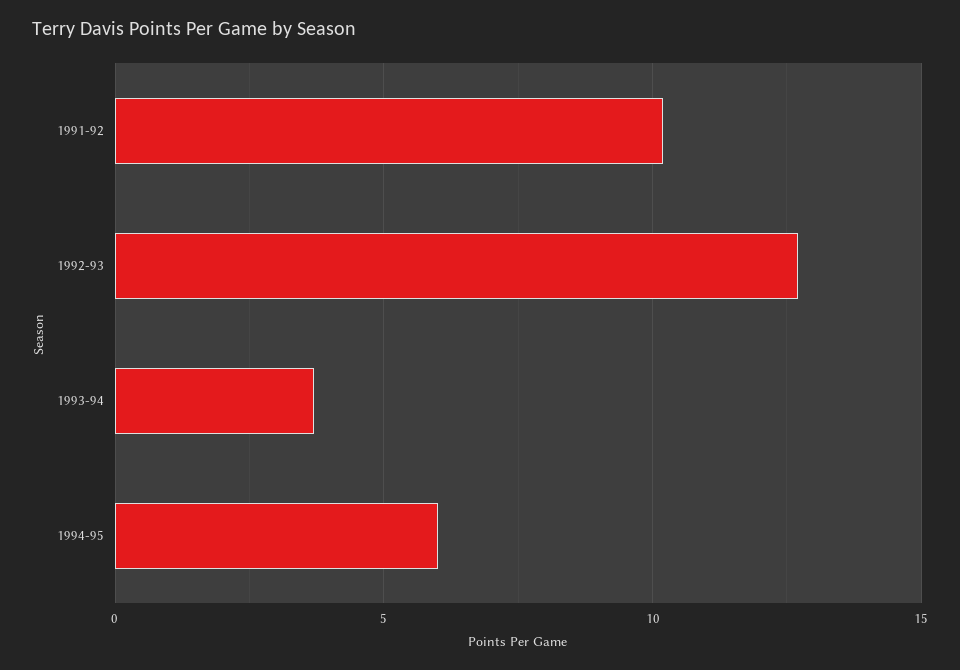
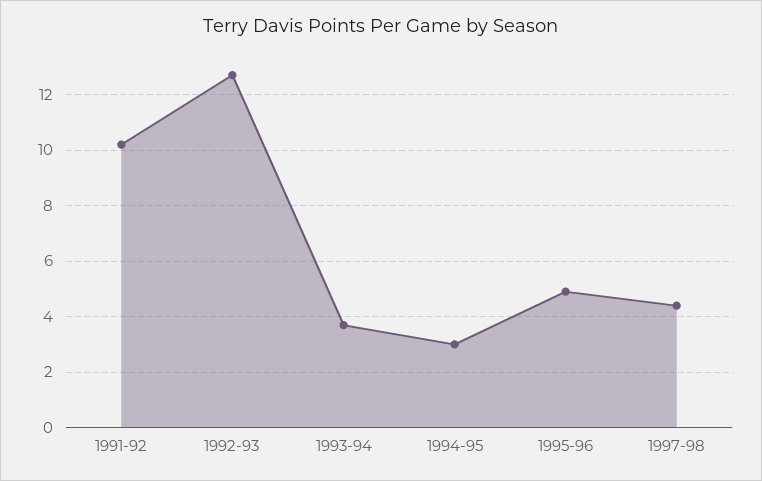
1994-95: 6 -> 3
1995-96: none -> 5
1997-98: none -> 4.5

